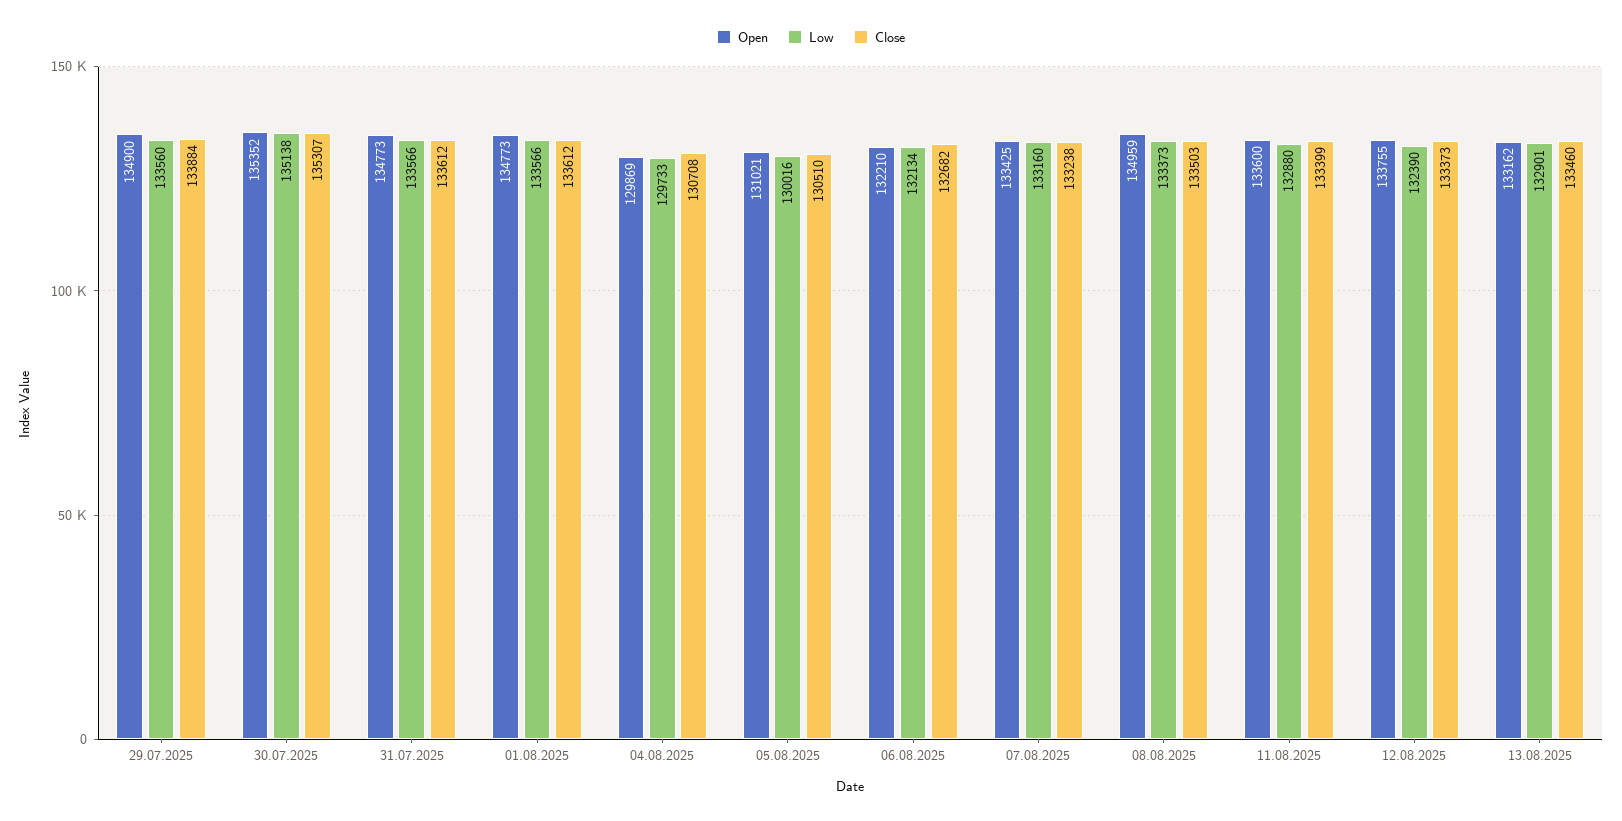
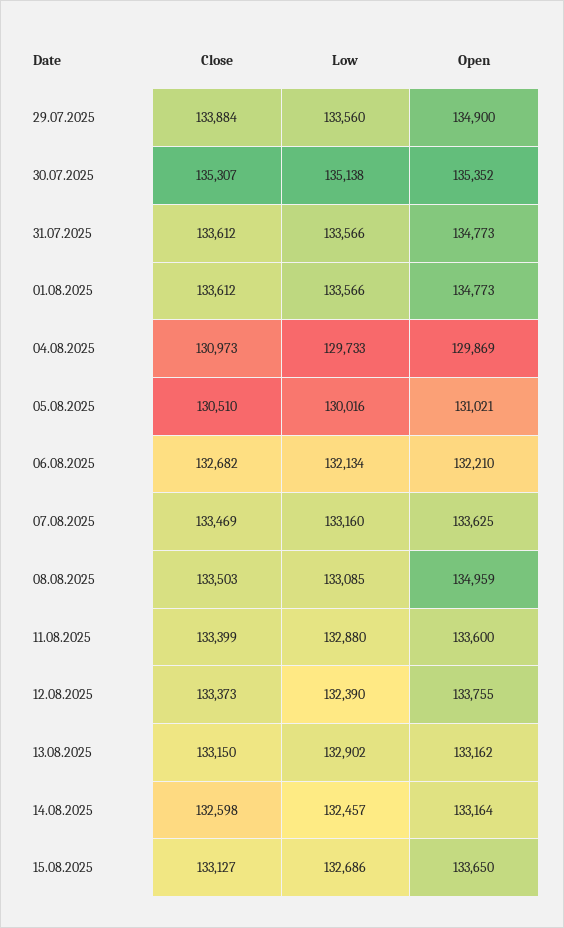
Close, 04.08.2025: 130708 -> 130973
Open, 07.08.2025: 133425 -> 133625
Close, 07.08.2025: 133238 -> 133469
Low, 08.08.2025: 133373 -> 133085
Low, 13.08.2025: 132901 -> 132902
Close, 13.08.2025: 133460 -> 133150
Close, 14.08.2025: none -> 132598
Low, 14.08.2025: none -> 132457
Open, 14.08.2025: none -> 133164
Close, 15.08.2025: none -> 133127
Low, 15.08.2025: none -> 132686
Open, 15.08.2025: none -> 133650

